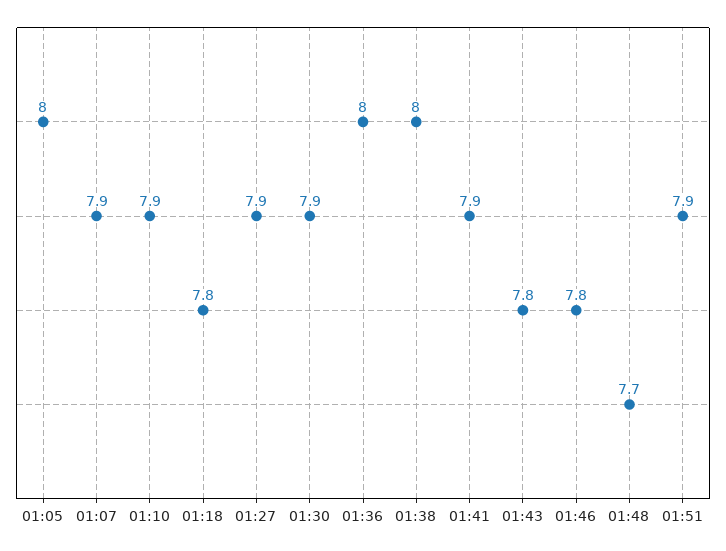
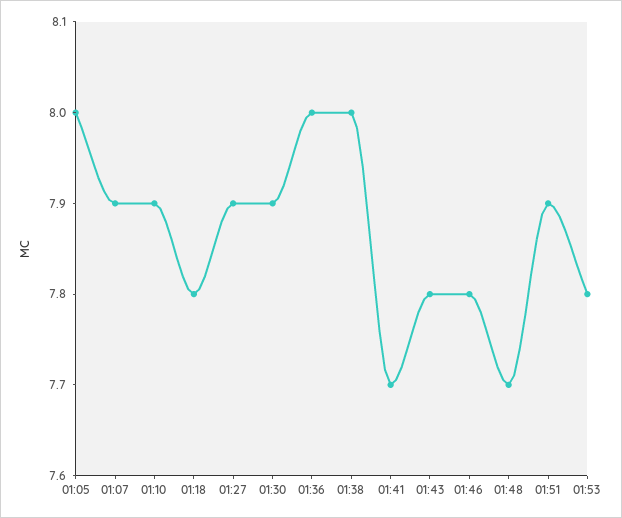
01:41: 7.9 -> 7.7
01:53: none -> 7.8

